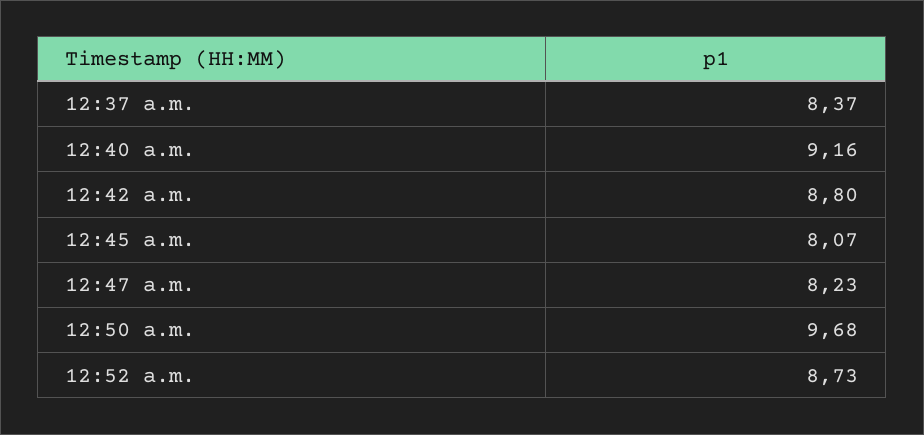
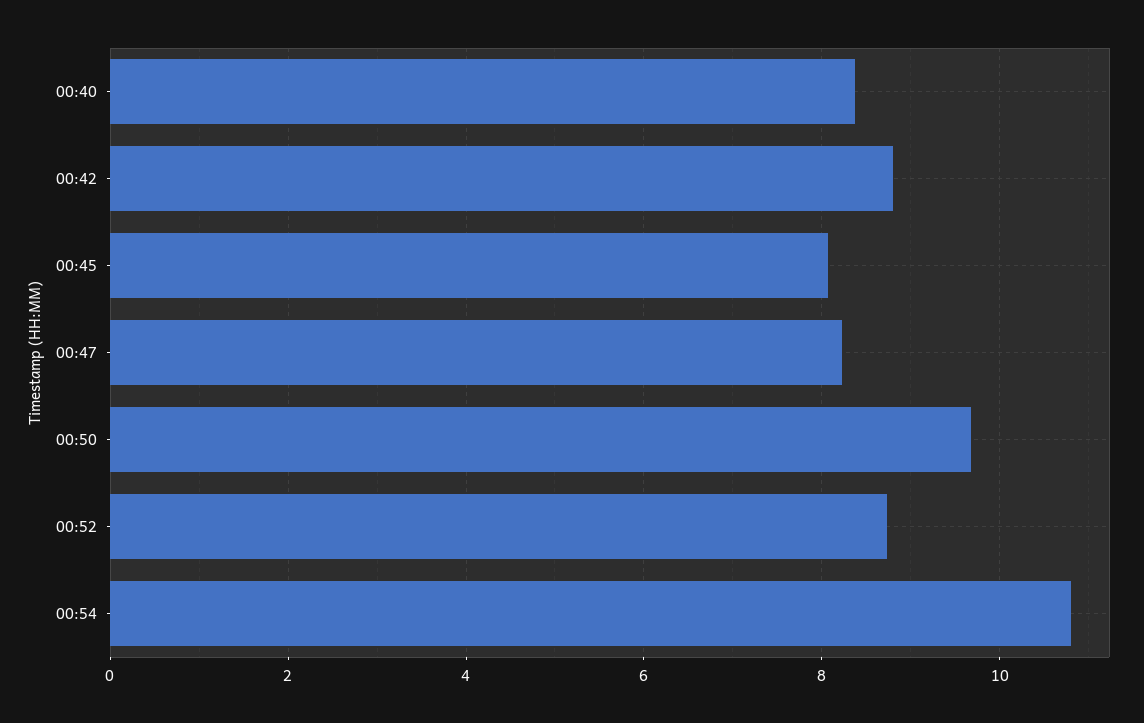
12:37 a.m.: 8.37 -> none
12:40 a.m.: 9.16 -> 8.4
00:54: none -> 10.8

